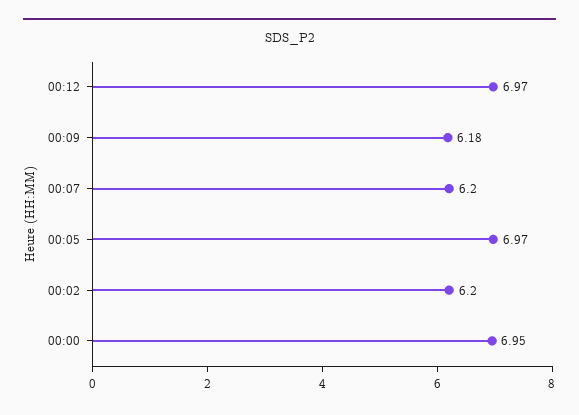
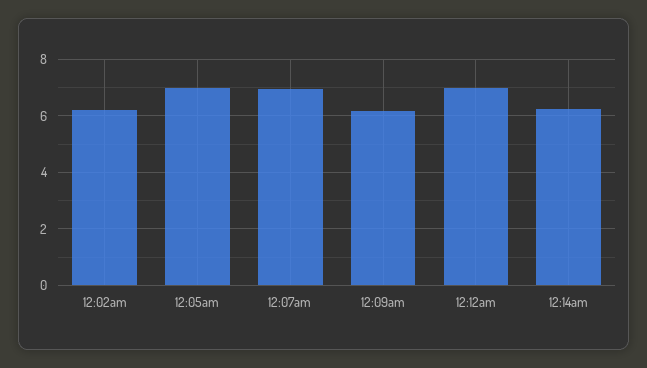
00:07: 6.2 -> 7
00:00: 6.95 -> none
12:14am: none -> 6.25

